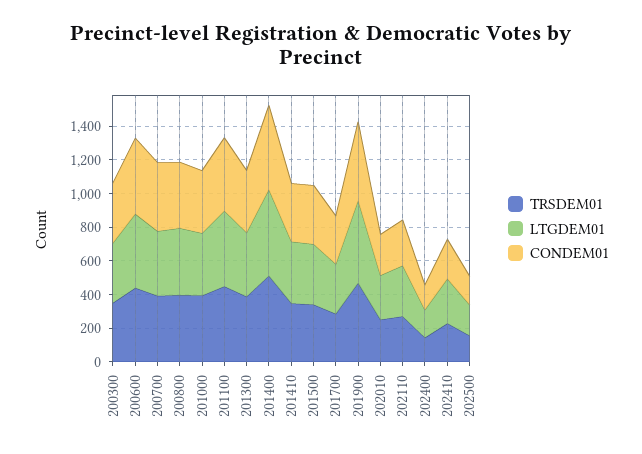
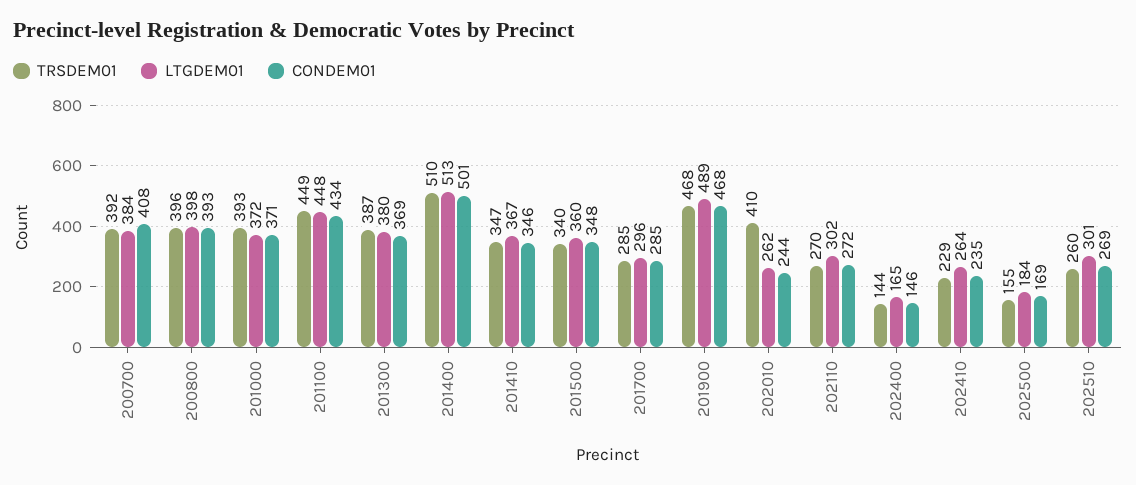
TRSDEM01, 200300: 350 -> none
LTGDEM01, 200300: 350 -> none
CONDEM01, 200300: 350 -> none
TRSDEM01, 200600: 450 -> none
LTGDEM01, 200600: 450 -> none
CONDEM01, 200600: 450 -> none
TRSDEM01, 202010: 250 -> 410
TRSDEM01, 202510: none -> 260
LTGDEM01, 202510: none -> 301
CONDEM01, 202510: none -> 269

